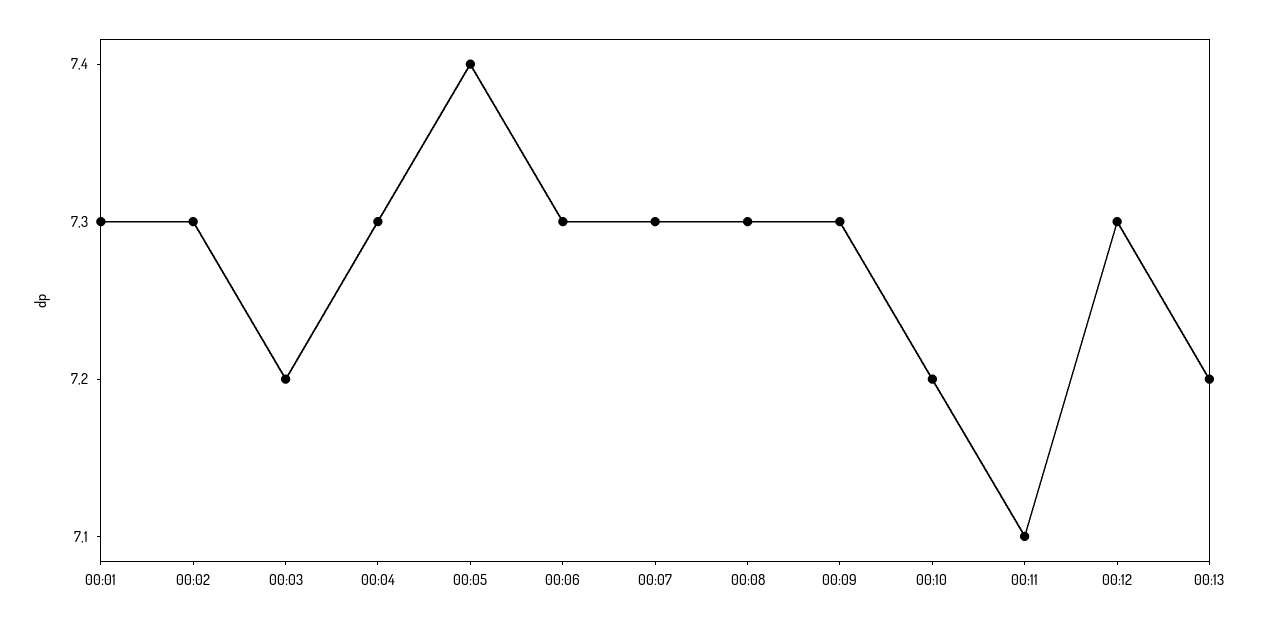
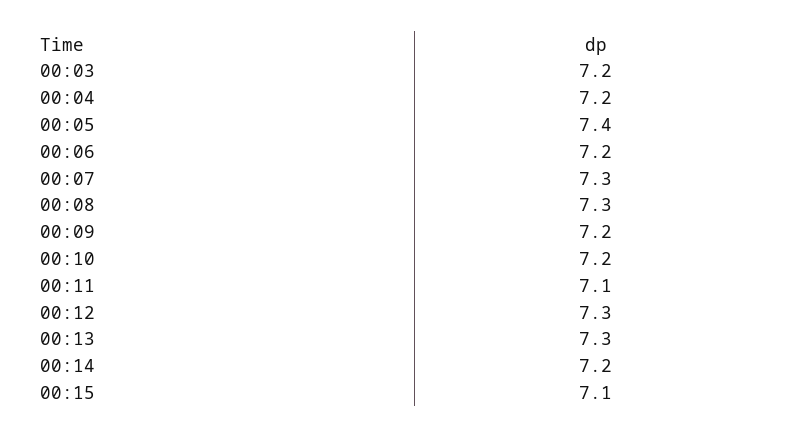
00:01: 7.3 -> none
00:02: 7.3 -> none
00:04: 7.3 -> 7.2
00:06: 7.3 -> 7.2
00:09: 7.3 -> 7.2
00:13: 7.2 -> 7.3
00:14: none -> 7.2
00:15: none -> 7.1

